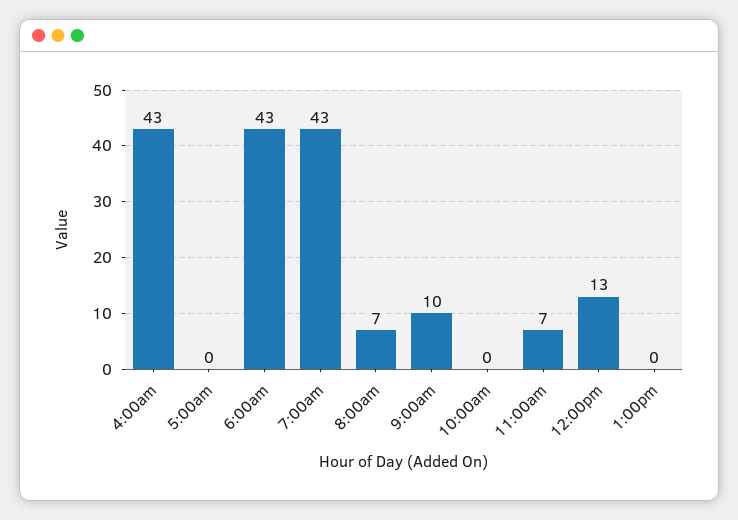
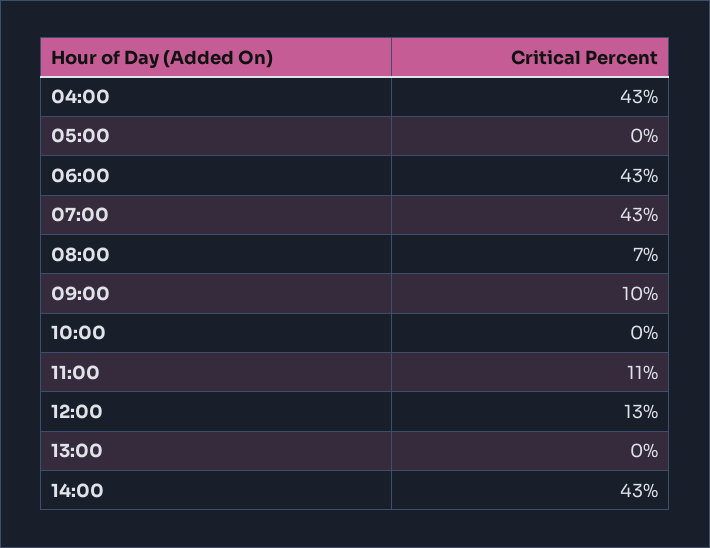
11:00am: 7 -> 11
14:00: none -> 43

